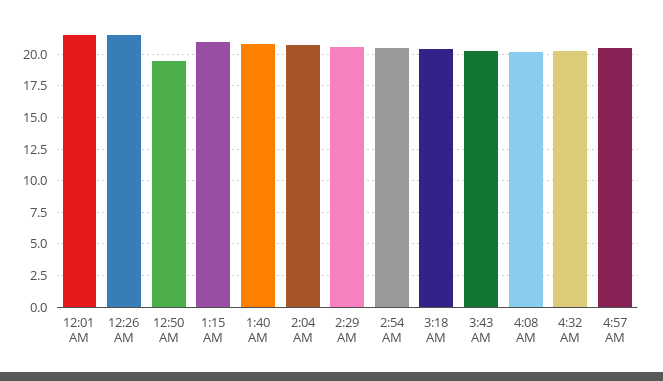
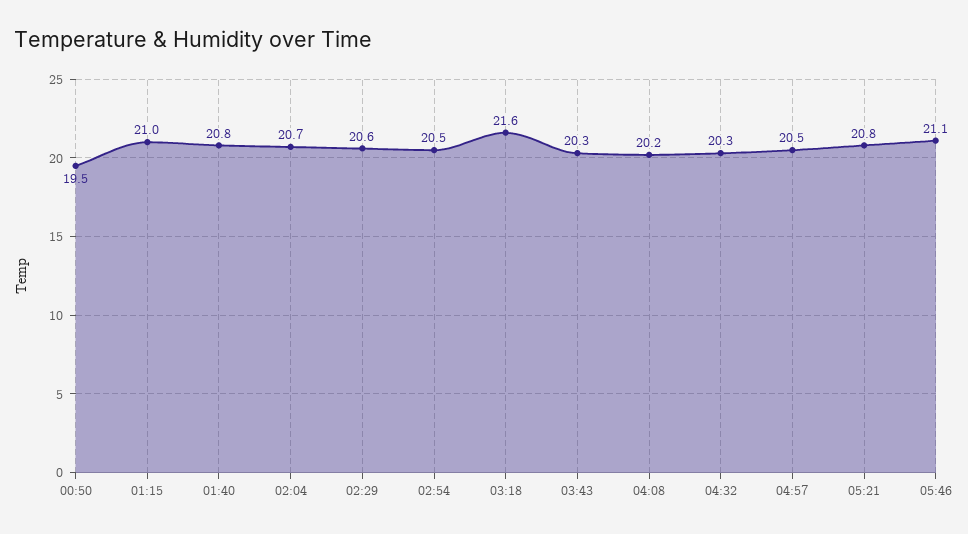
12:01 AM: 21.5 -> none
12:26 AM: 21.5 -> none
3:18 AM: 20.5 -> 21.6
05:21: none -> 20.8
05:46: none -> 21.1

